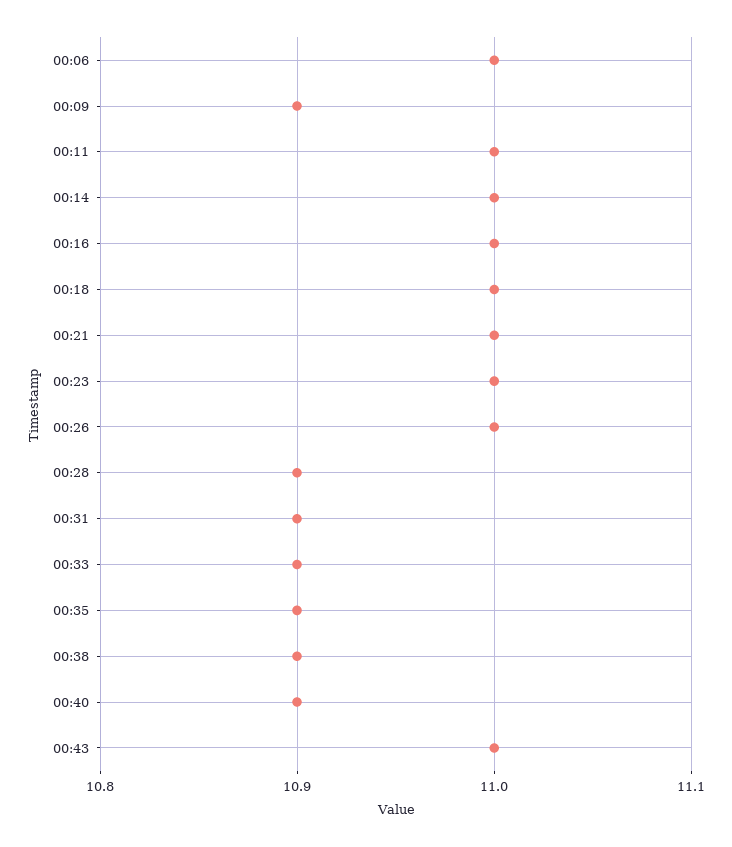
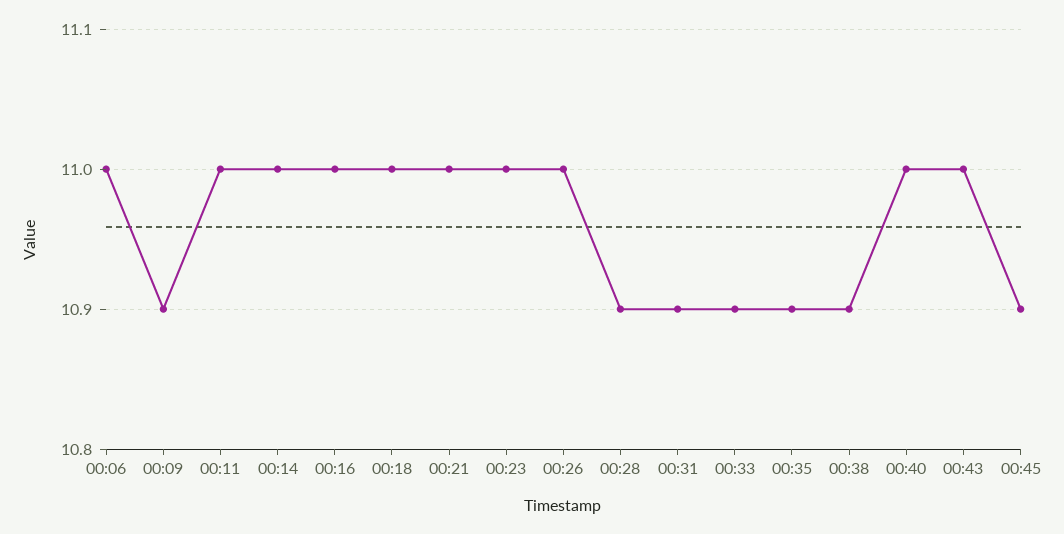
00:40: 10.9 -> 11
00:45: none -> 10.9

